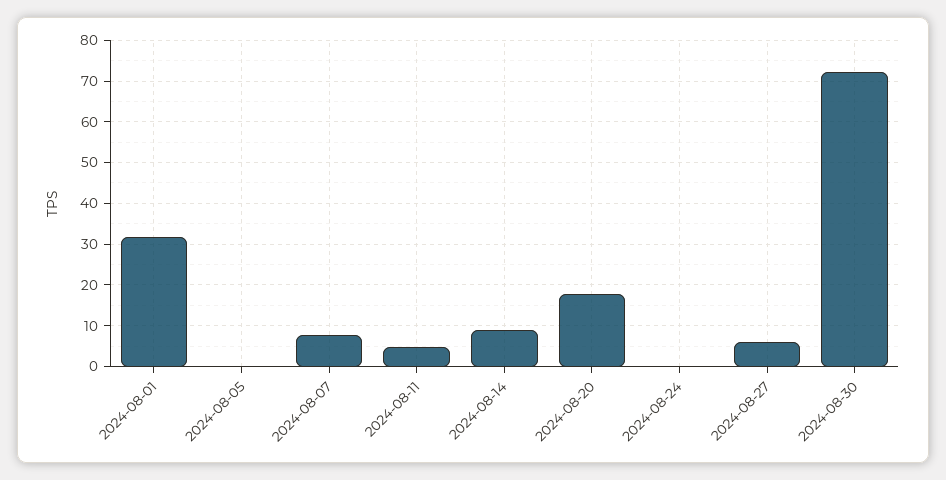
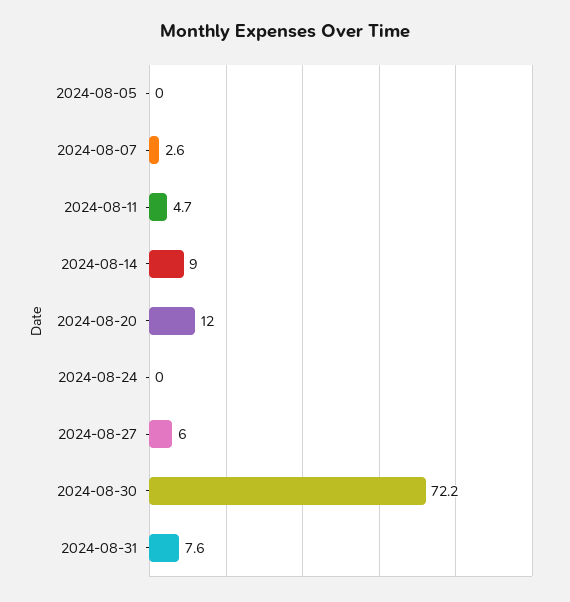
2024-08-01: 32 -> none
2024-08-07: 8 -> 2.6
2024-08-20: 18 -> 12
2024-08-31: none -> 7.6

